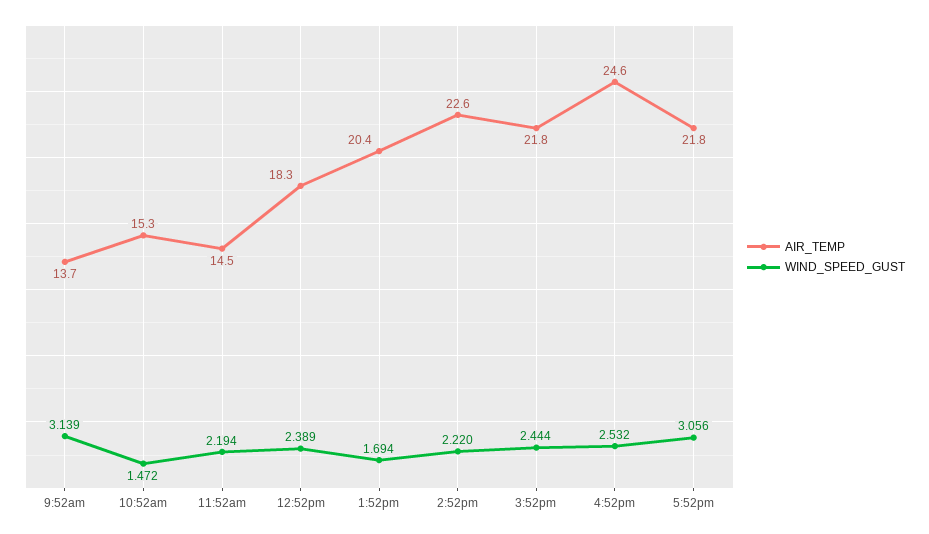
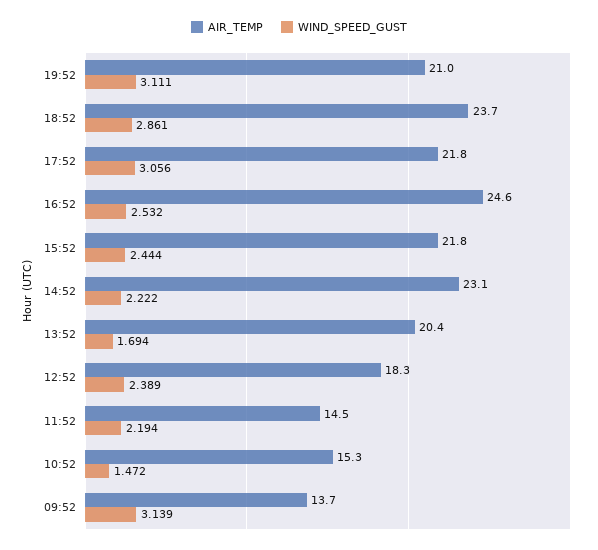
AIR_TEMP, 2:52pm: 22.6 -> 23.1
WIND_SPEED_GUST, 2:52pm: 2.22 -> 2.222
AIR_TEMP, 19:52: none -> 21
WIND_SPEED_GUST, 19:52: none -> 3.111
AIR_TEMP, 18:52: none -> 23.7
WIND_SPEED_GUST, 18:52: none -> 2.861

